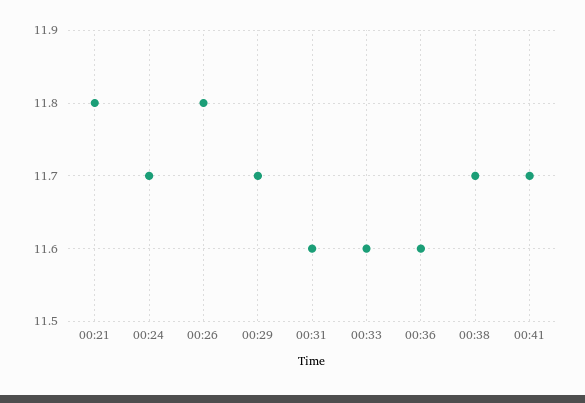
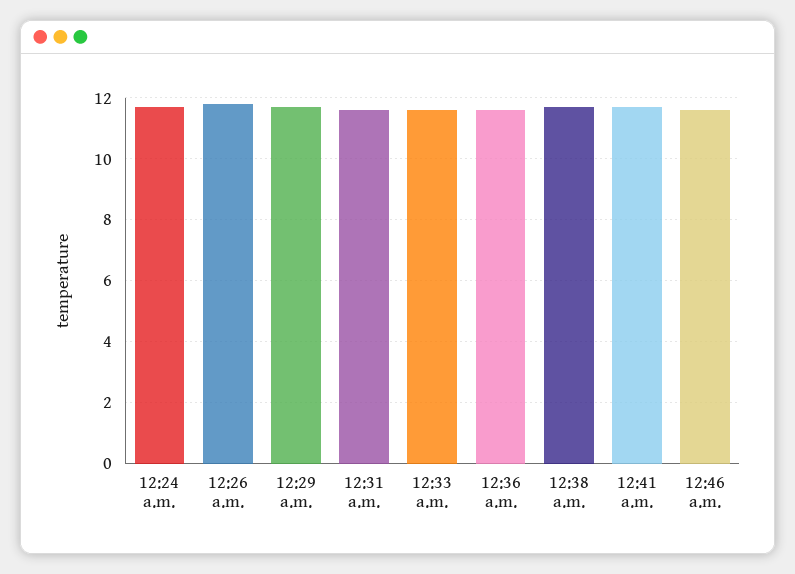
00:21: 11.8 -> none
12:46 a.m.: none -> 11.5

